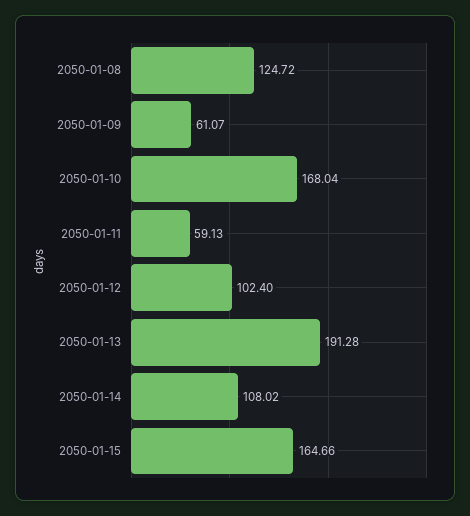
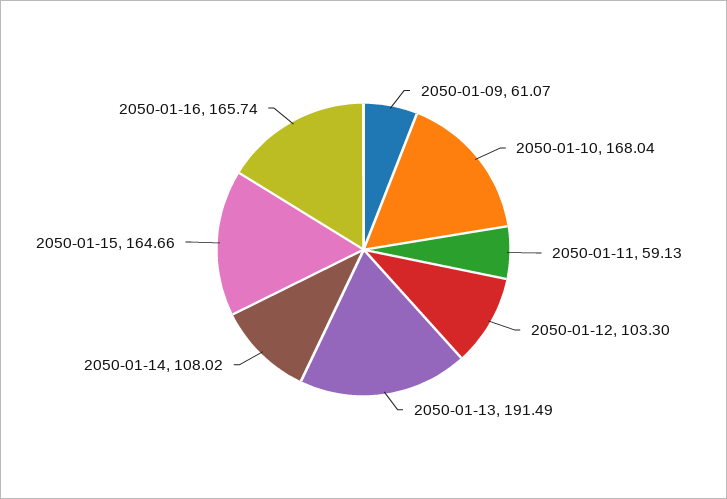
2050-01-08: 124.72 -> none
2050-01-12: 102.4 -> 103.3
2050-01-13: 191.28 -> 191.49
2050-01-16: none -> 165.74

